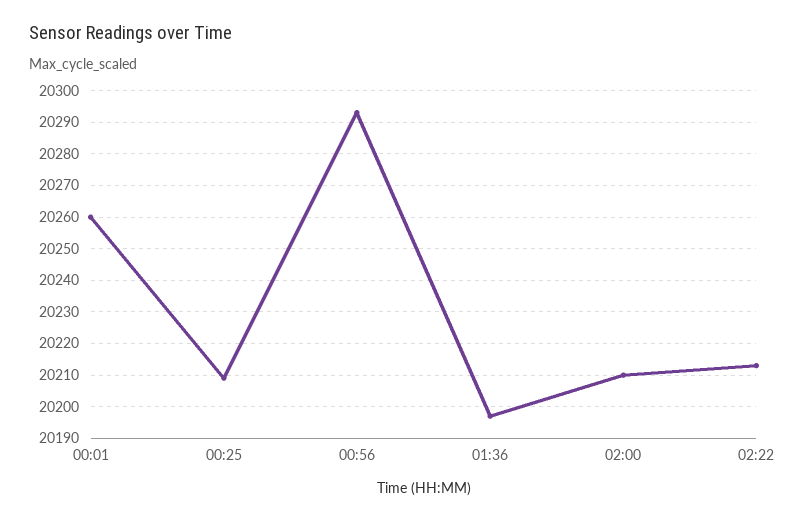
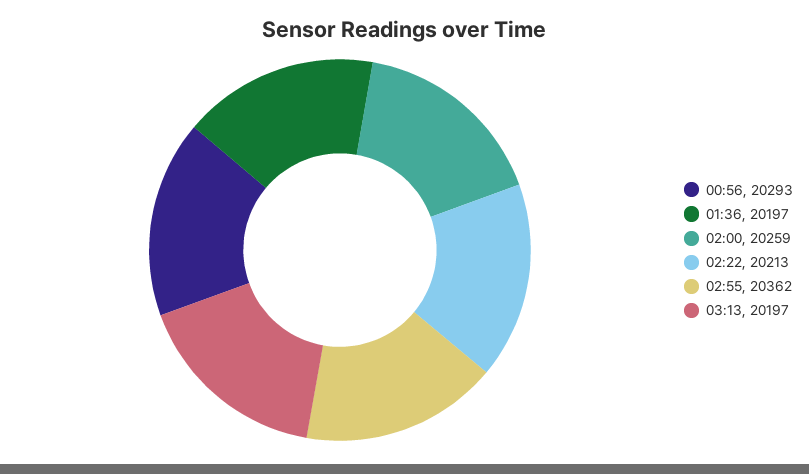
00:01: 20260 -> none
00:25: 20210 -> none
02:00: 20210 -> 20259
02:55: none -> 20362
03:13: none -> 20197

